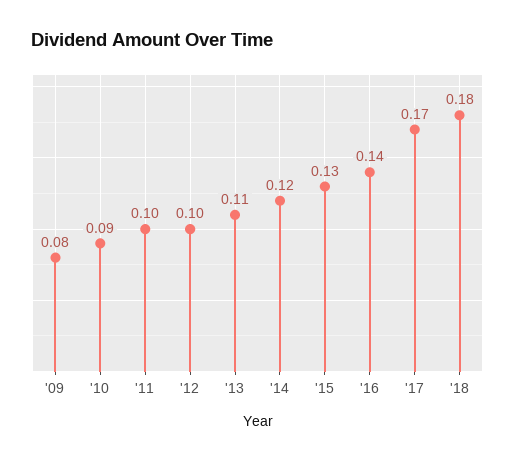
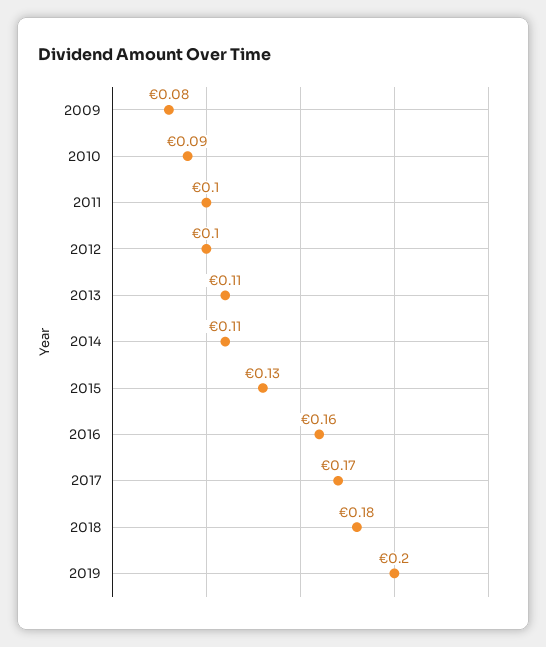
'14: 0.12 -> 0.11
'16: 0.14 -> 0.16
2019: none -> 0.2

